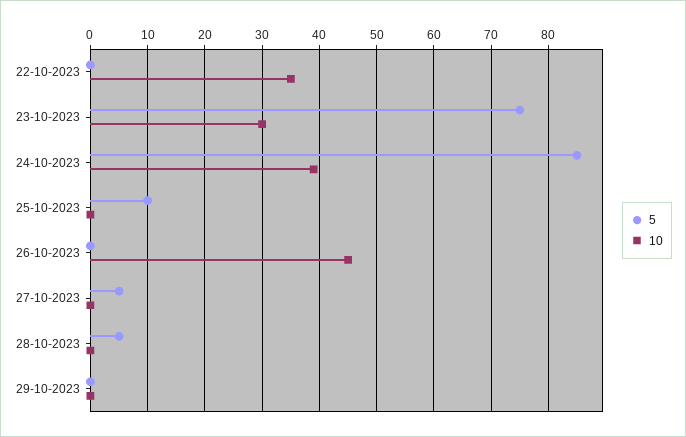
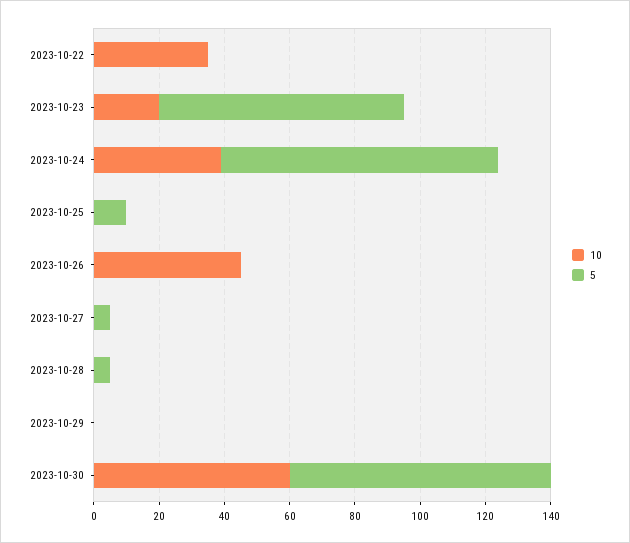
10, 23-10-2023: 30 -> 20
10, 2023-10-30: none -> 60
5, 2023-10-30: none -> 80

